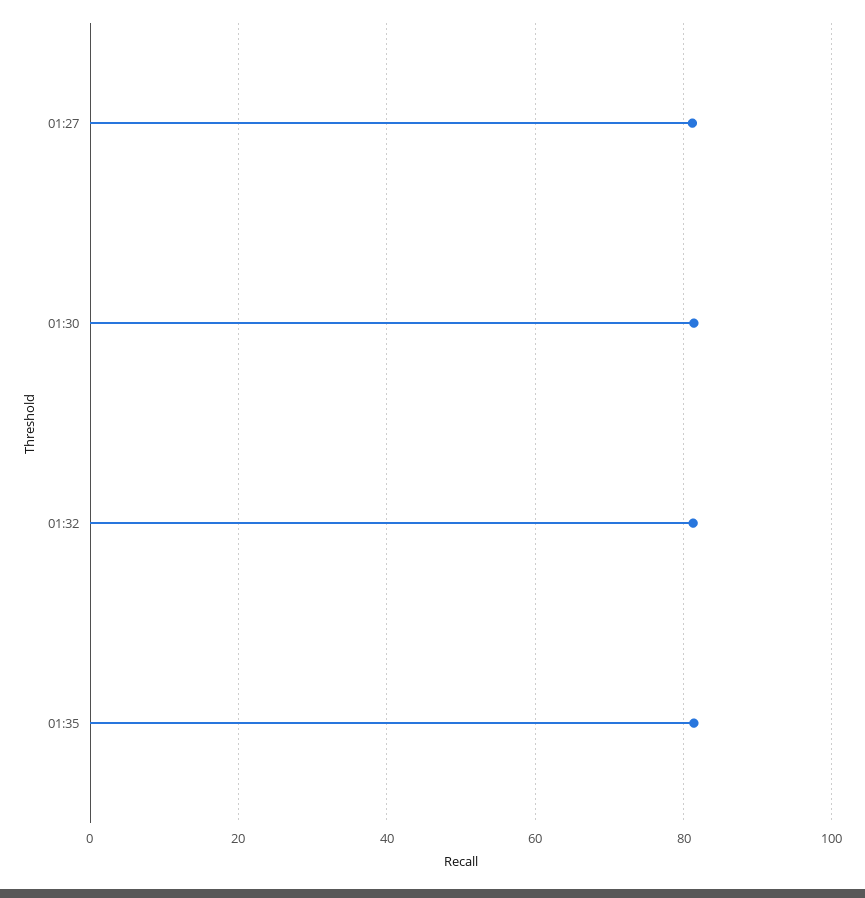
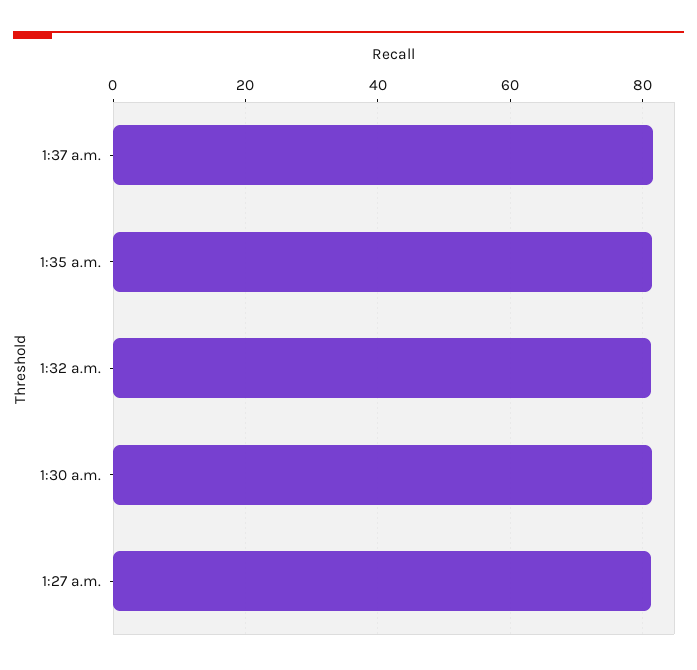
1:37 a.m.: none -> 82

